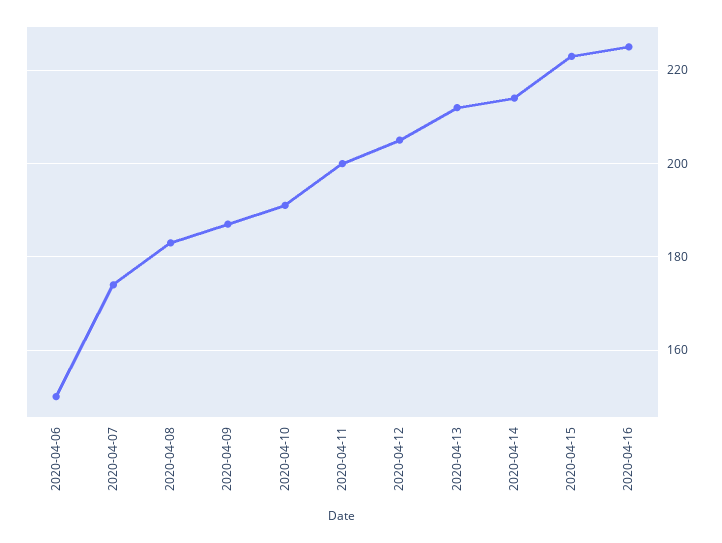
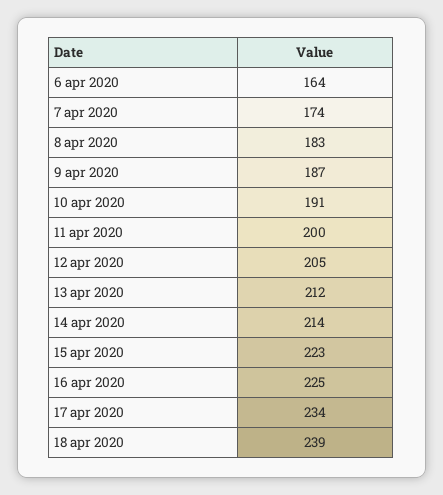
2020-04-06: 150 -> 164
17 apr 2020: none -> 234
18 apr 2020: none -> 239

